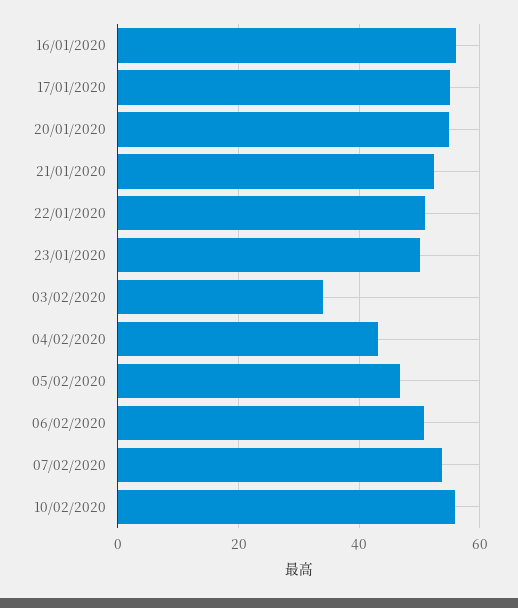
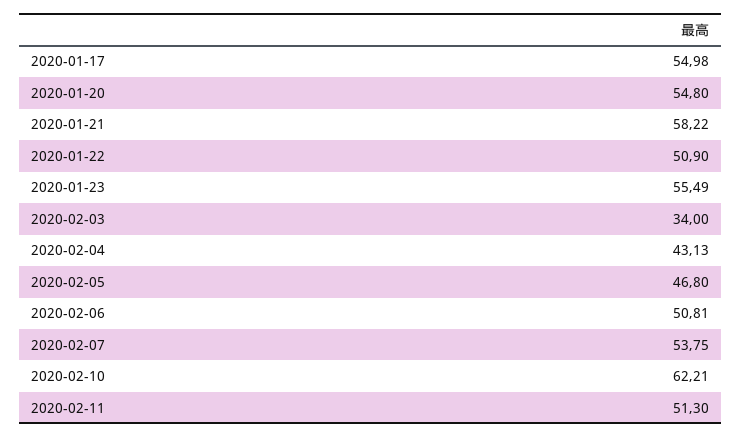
16/01/2020: 56 -> none
21/01/2020: 52 -> 58.22
23/01/2020: 50 -> 55.49
10/02/2020: 56 -> 62.21
2020-02-11: none -> 51.3

